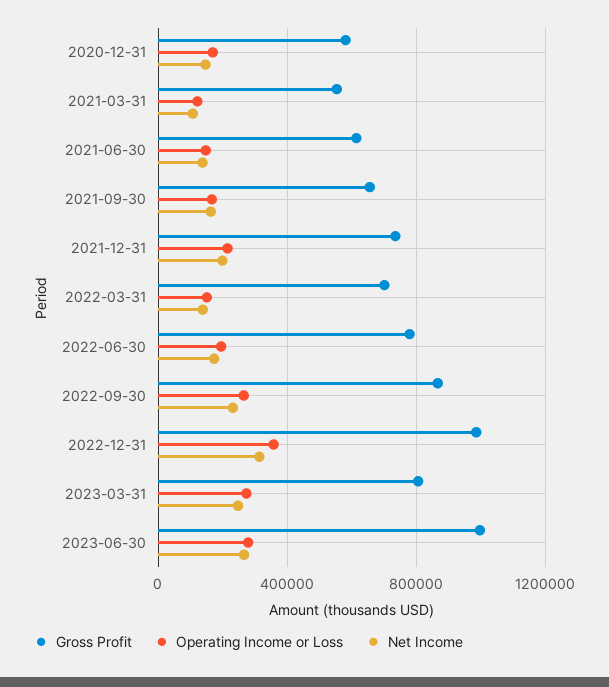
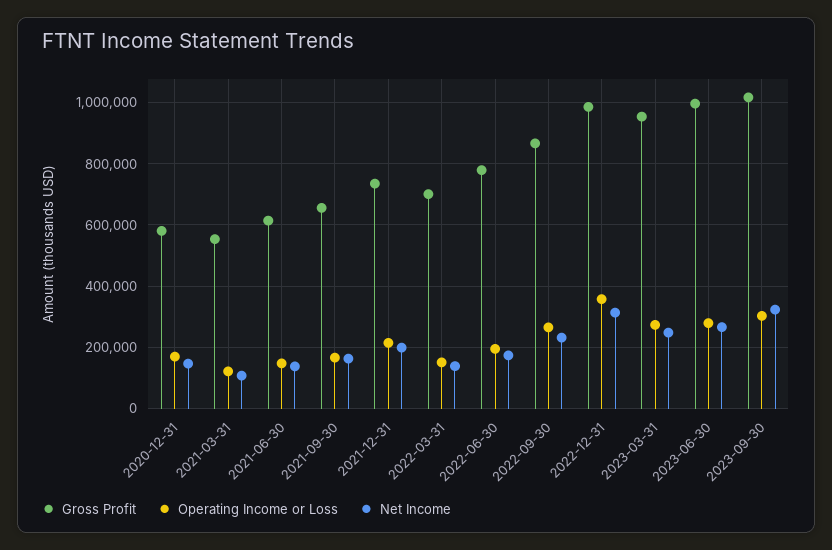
Gross Profit, 2023-03-31: 800000 -> 960000
Gross Profit, 2023-09-30: none -> 1020000
Operating Income or Loss, 2023-09-30: none -> 300000
Net Income, 2023-09-30: none -> 320000

